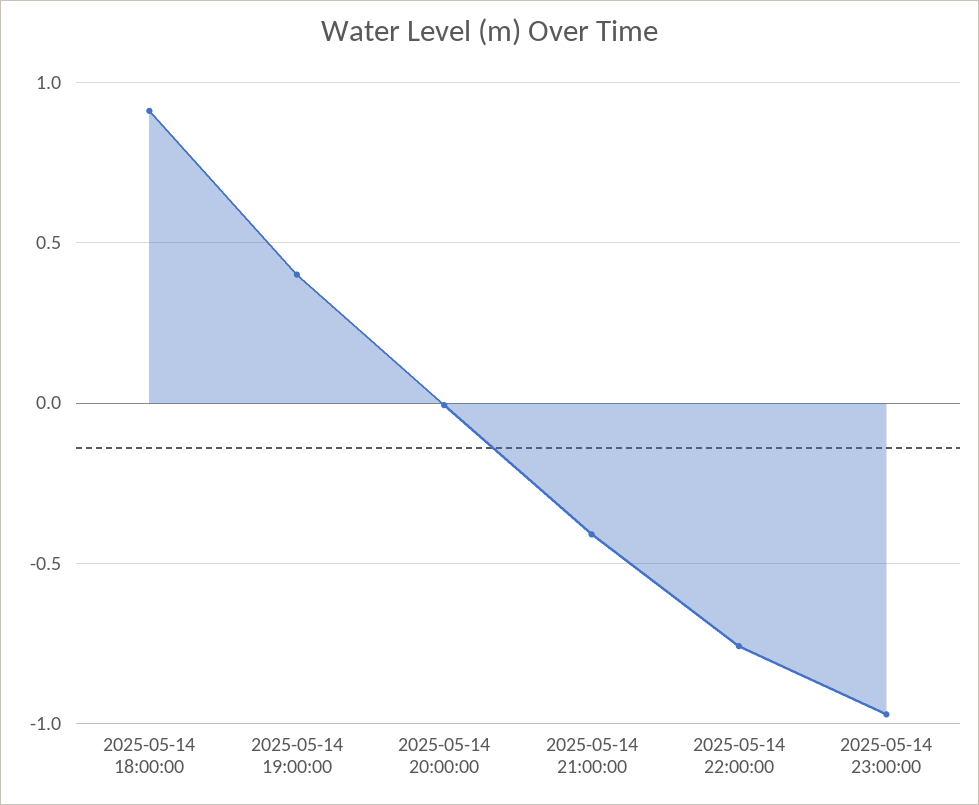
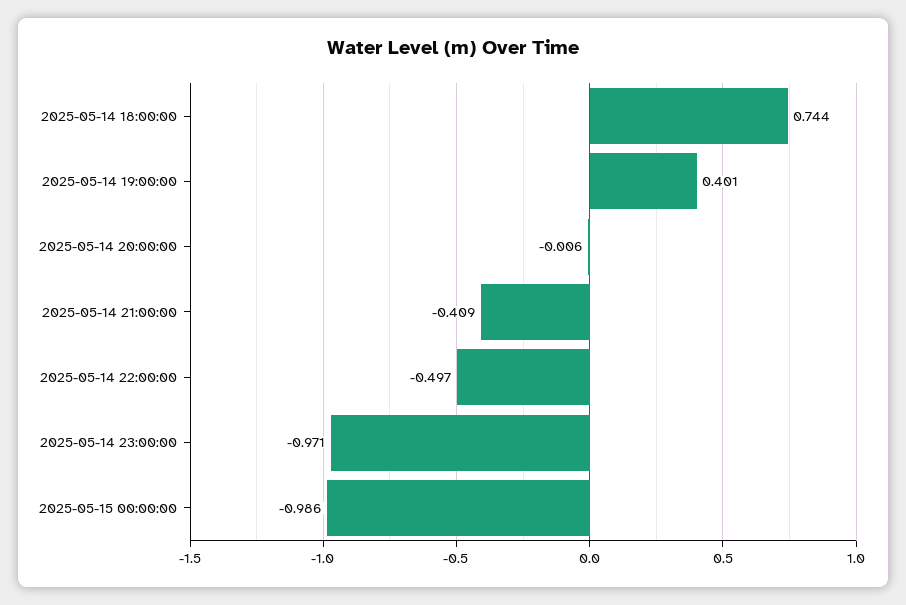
2025-05-14 18:00:00: 0.9 -> 0.744
2025-05-14 22:00:00: -0.75 -> -0.497
2025-05-15 00:00:00: none -> -0.986

